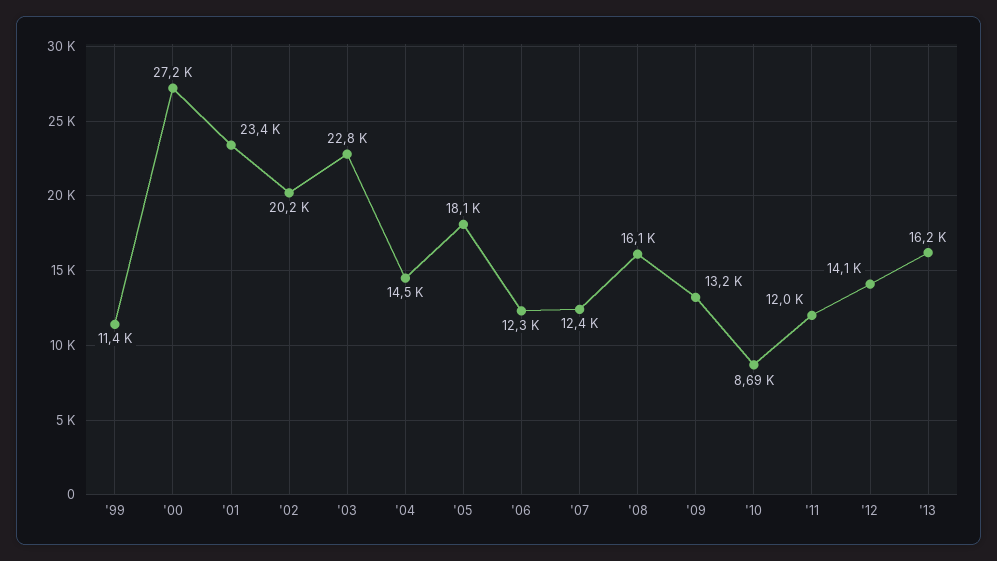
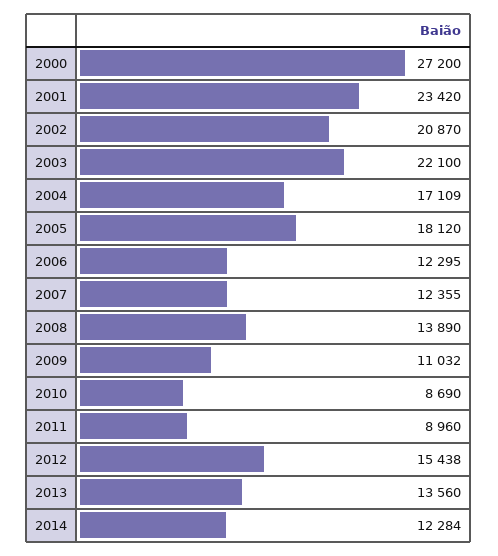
'99: 11400 -> none
'02: 20200 -> 20870
'03: 22800 -> 22100
'04: 14500 -> 17109
'08: 16100 -> 13890
'09: 13200 -> 11032
'11: 12000 -> 8960
'12: 14100 -> 15438
'13: 16200 -> 13560
2014: none -> 12284

